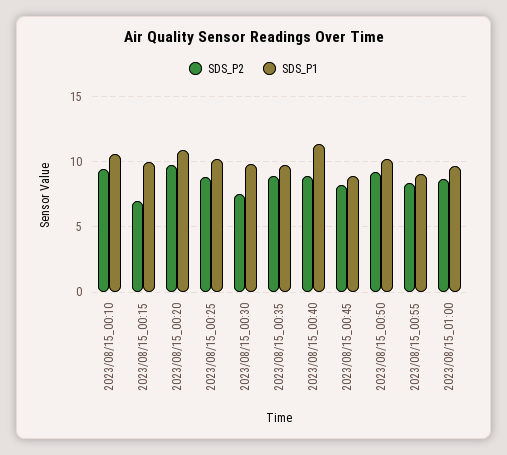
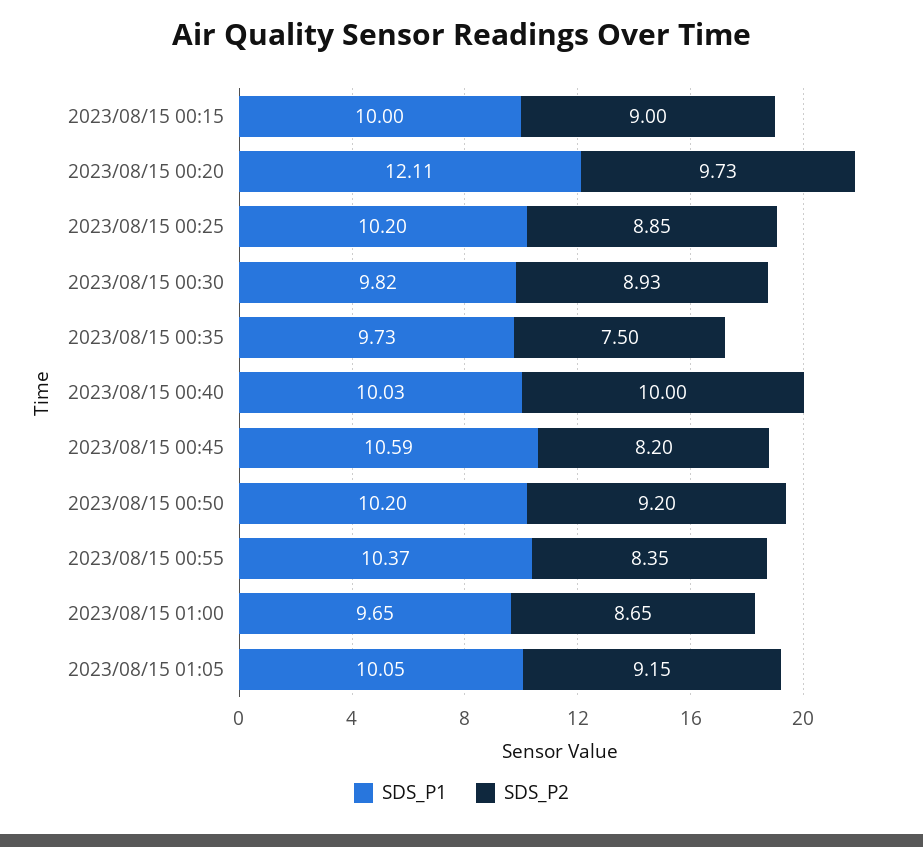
SDS_P2, 2023/08/15_00:10: 9.5 -> none
SDS_P1, 2023/08/15_00:10: 10.5 -> none
SDS_P2, 2023/08/15_00:15: 7 -> 9
SDS_P1, 2023/08/15_00:20: 11 -> 12.11
SDS_P2, 2023/08/15_00:30: 7.5 -> 8.93
SDS_P2, 2023/08/15_00:35: 9 -> 7.5
SDS_P2, 2023/08/15_00:40: 9 -> 10
SDS_P1, 2023/08/15_00:40: 11.5 -> 10.03
SDS_P1, 2023/08/15_00:45: 9 -> 10.59
SDS_P1, 2023/08/15_00:55: 9 -> 10.37
SDS_P1, 2023/08/15 01:05: none -> 10.05
SDS_P2, 2023/08/15 01:05: none -> 9.15

